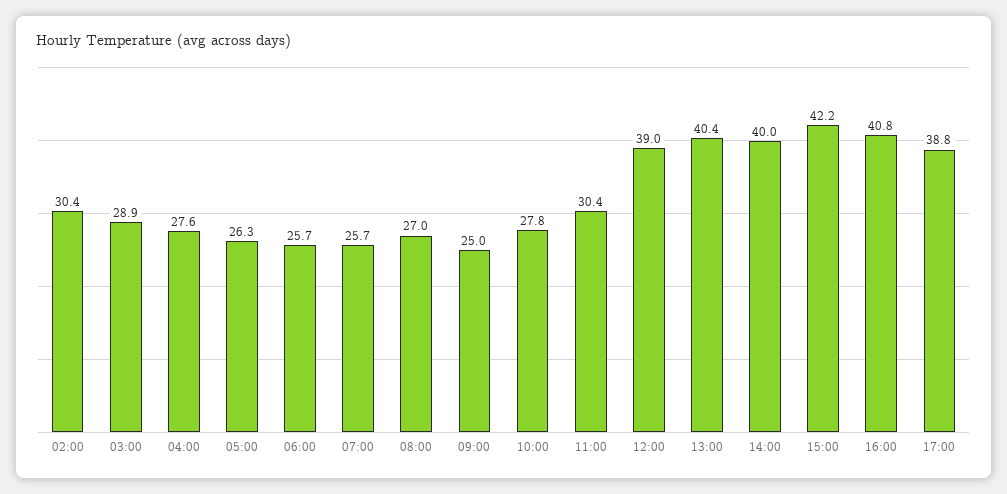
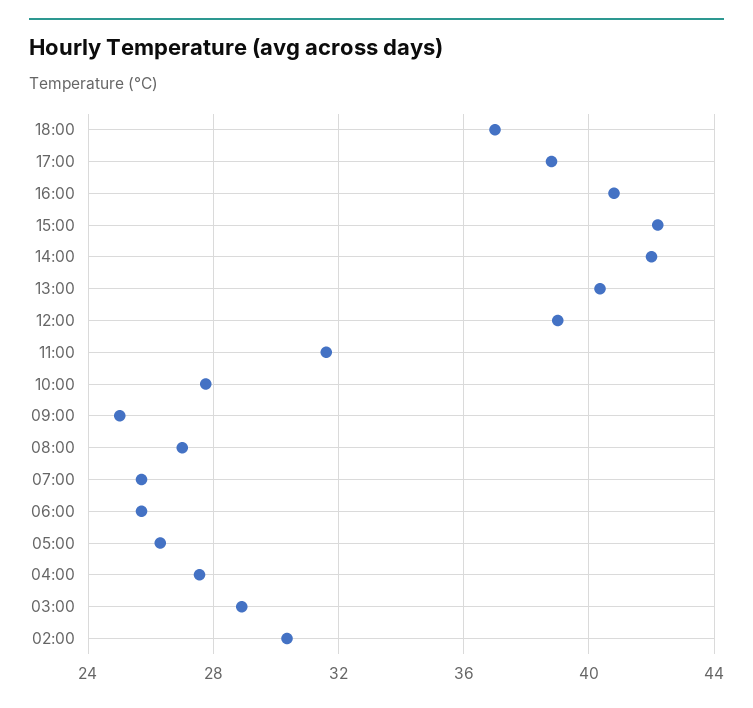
11:00: 30.4 -> 31.5
14:00: 40 -> 42
18:00: none -> 37

